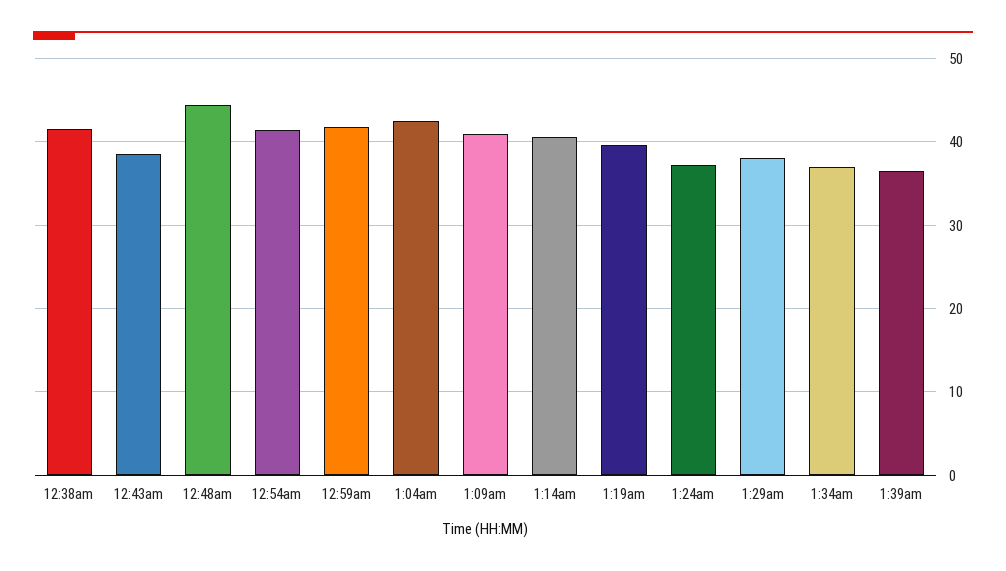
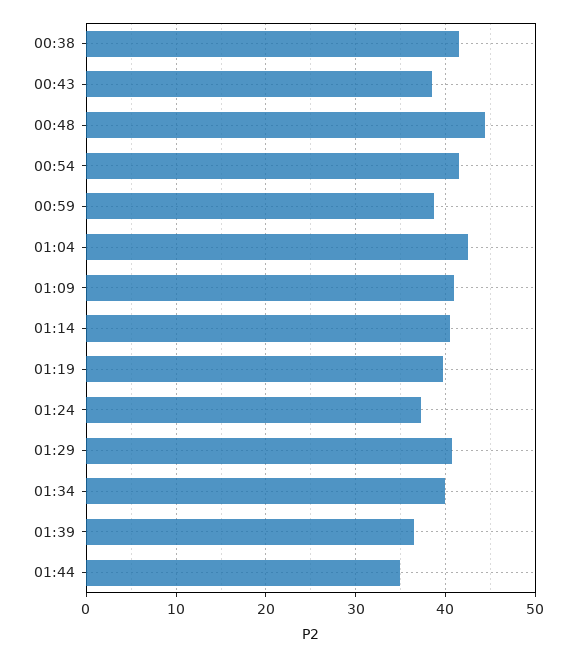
12:59am: 42 -> 39
1:29am: 38 -> 41
1:34am: 37 -> 40
01:44: none -> 35

